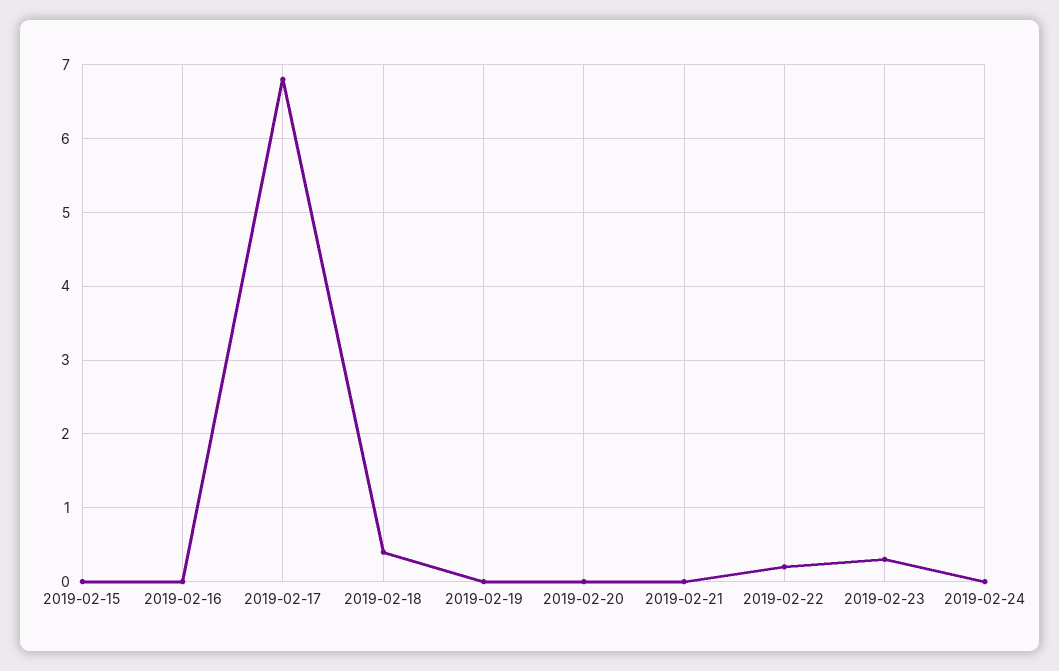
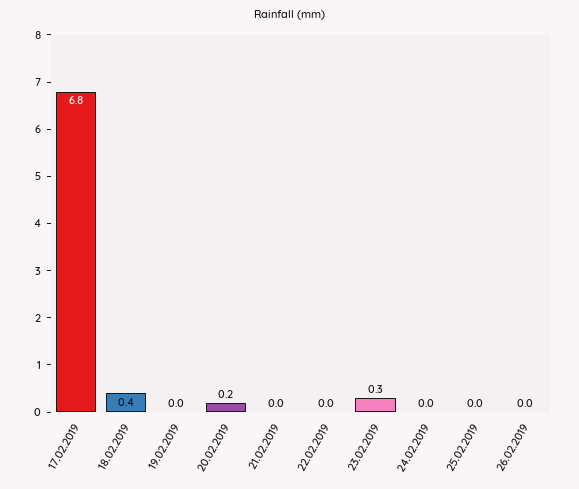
2019-02-15: 0 -> none
2019-02-16: 0 -> none
2019-02-20: 0 -> 0.2
2019-02-22: 0.2 -> 0
25.02.2019: none -> 0
26.02.2019: none -> 0

